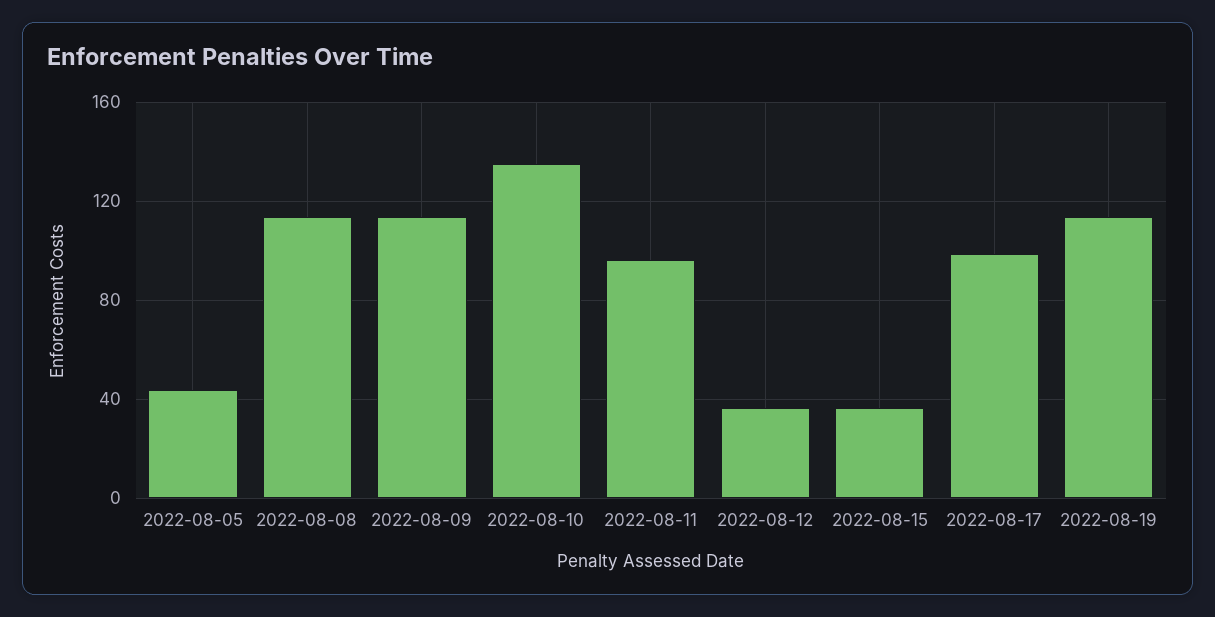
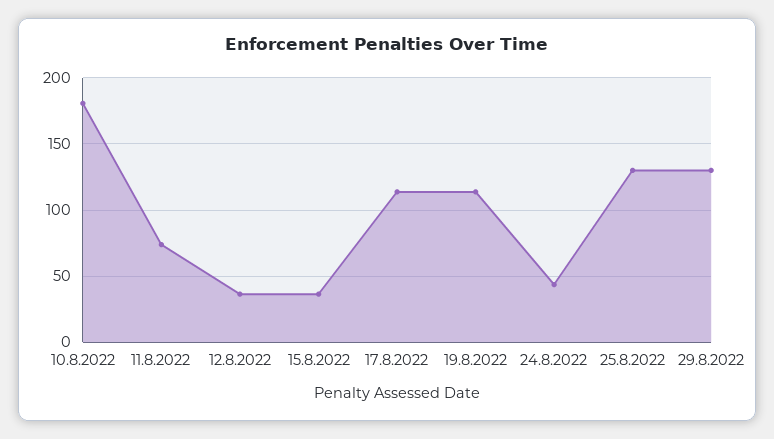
2022-08-05: 45 -> none
2022-08-08: 115 -> none
2022-08-09: 115 -> none
2022-08-10: 135 -> 180
2022-08-11: 95 -> 75
2022-08-17: 100 -> 115
24.8.2022: none -> 45
25.8.2022: none -> 130
29.8.2022: none -> 130

